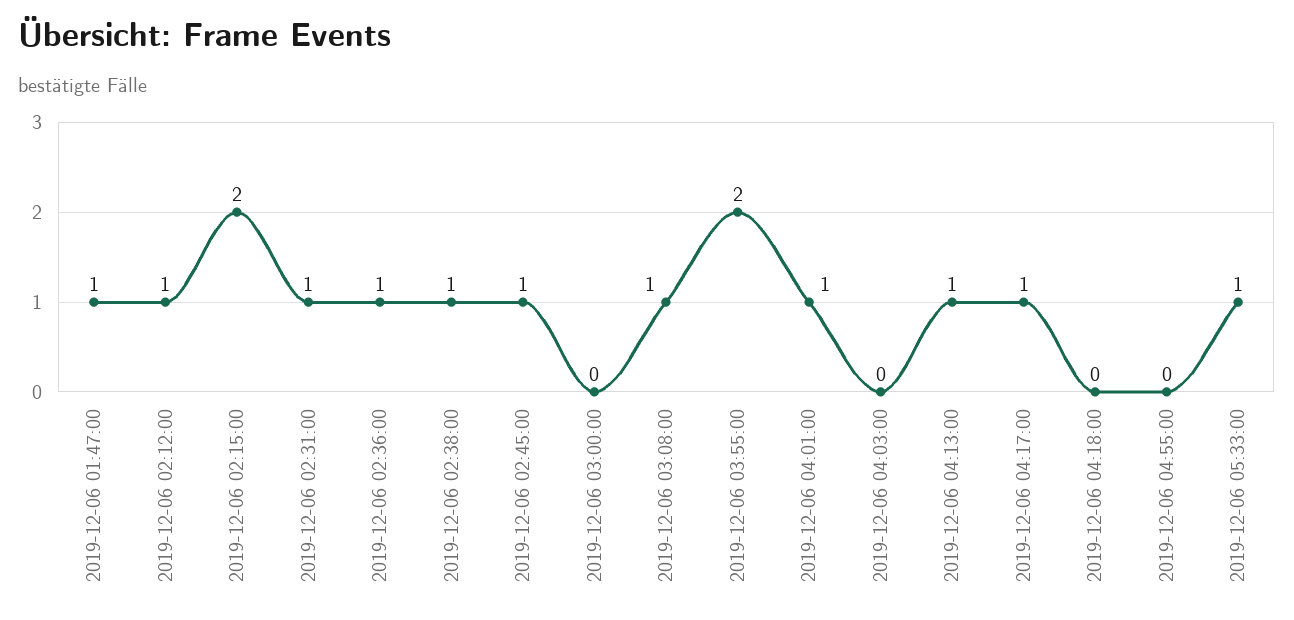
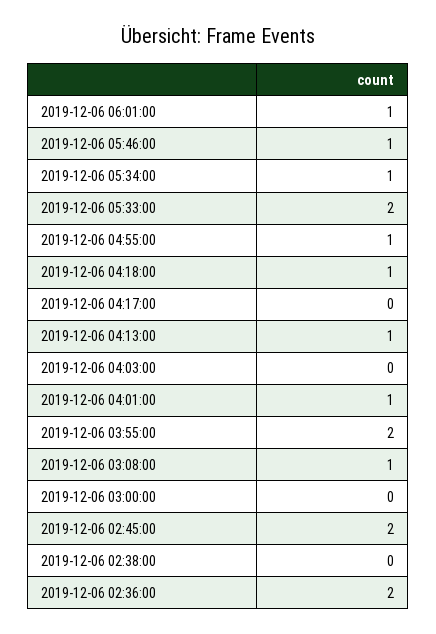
2019-12-06 01:47:00: 1 -> none
2019-12-06 02:12:00: 1 -> none
2019-12-06 02:15:00: 2 -> none
2019-12-06 02:31:00: 1 -> none
2019-12-06 02:36:00: 1 -> 2
2019-12-06 02:38:00: 1 -> 0
2019-12-06 02:45:00: 1 -> 2
2019-12-06 04:17:00: 1 -> 0
2019-12-06 04:18:00: 0 -> 1
2019-12-06 04:55:00: 0 -> 1
2019-12-06 05:33:00: 1 -> 2
2019-12-06 06:01:00: none -> 1
2019-12-06 05:46:00: none -> 1
2019-12-06 05:34:00: none -> 1

